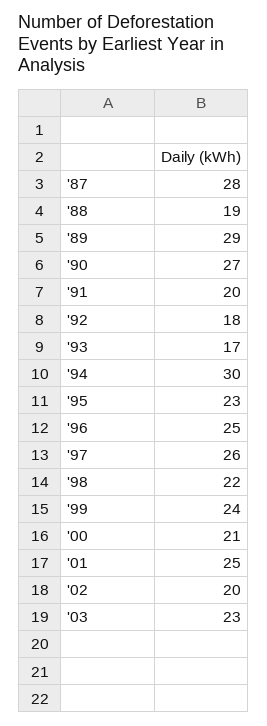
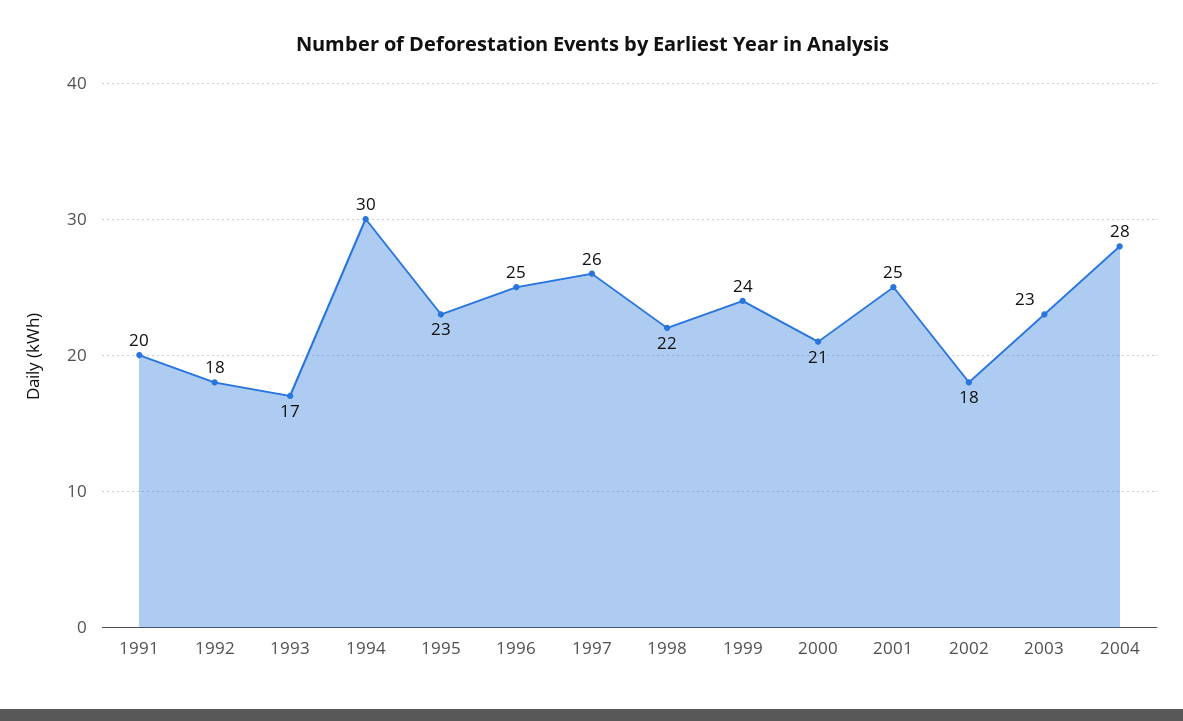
'87: 28 -> none
'88: 19 -> none
'89: 29 -> none
'90: 27 -> none
'02: 20 -> 18
2004: none -> 28

